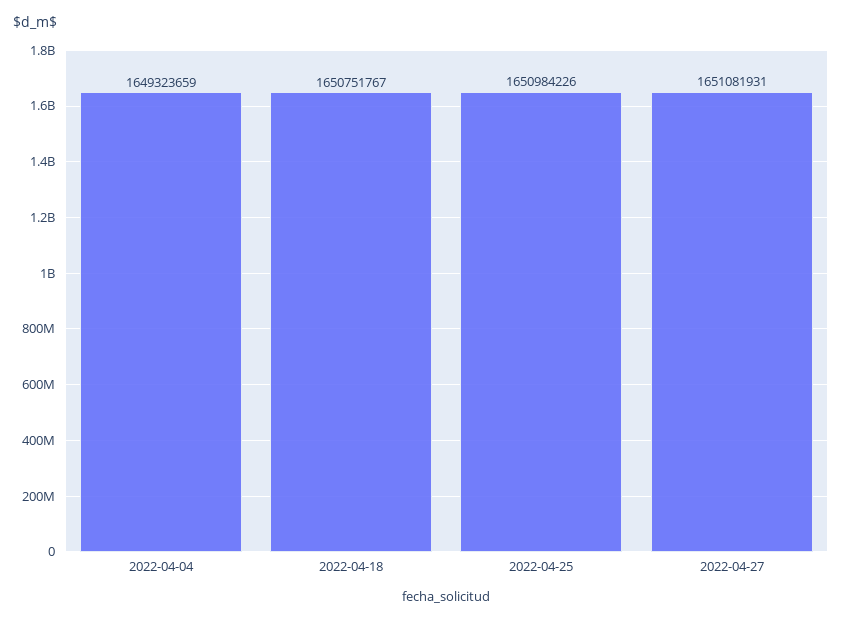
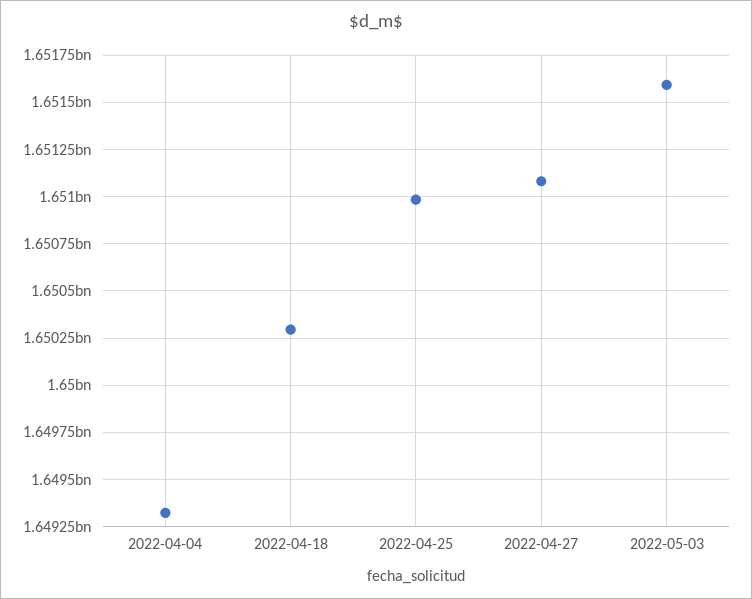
2022-04-18: 1650751767 -> 1650300000
2022-05-03: none -> 1651600000

